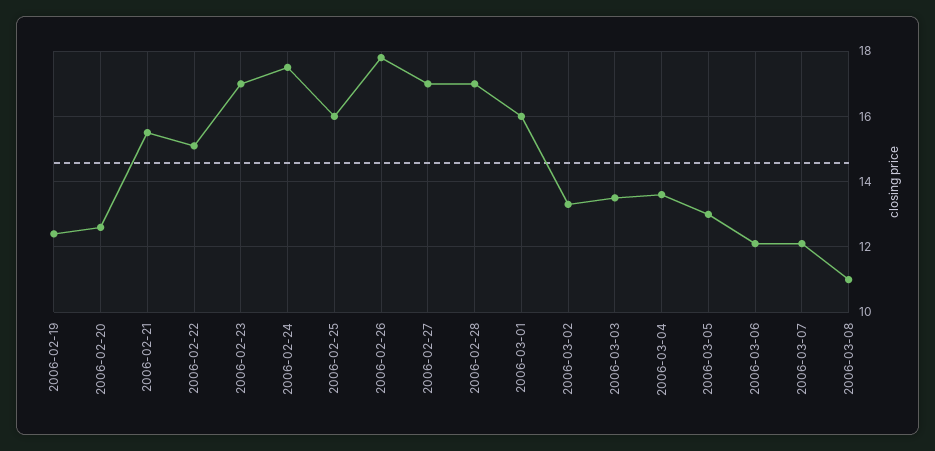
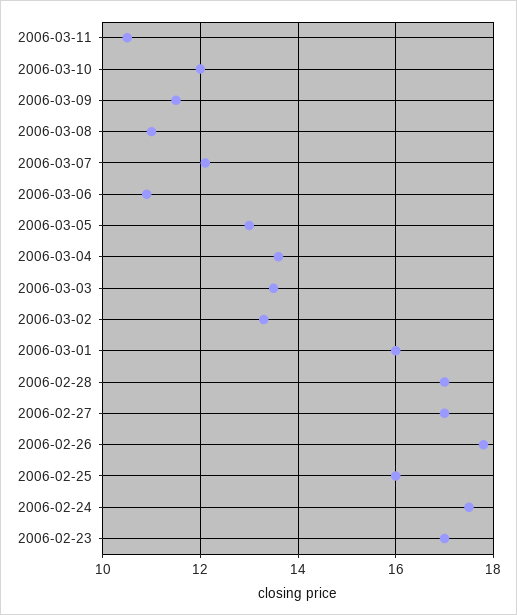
2006-02-19: 12.5 -> none
2006-02-20: 12.5 -> none
2006-02-21: 15.5 -> none
2006-02-22: 15 -> none
2006-03-06: 12 -> 11
2006-03-11: none -> 10.5
2006-03-10: none -> 12
2006-03-09: none -> 11.5

